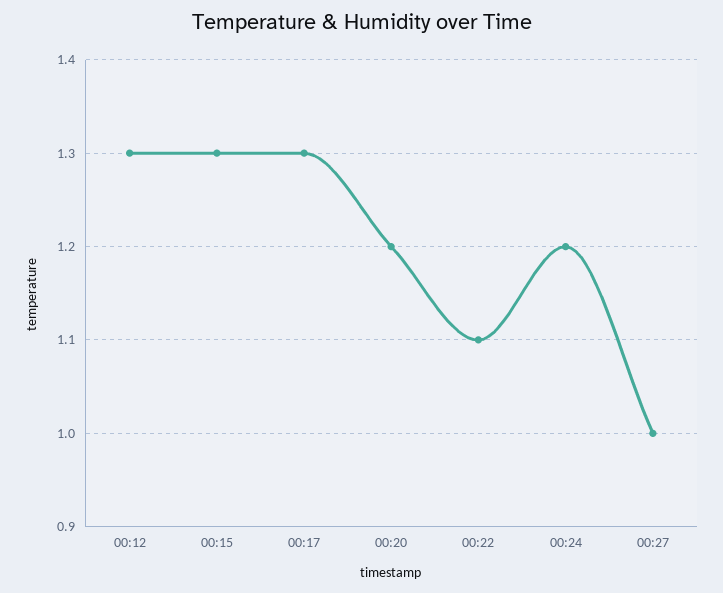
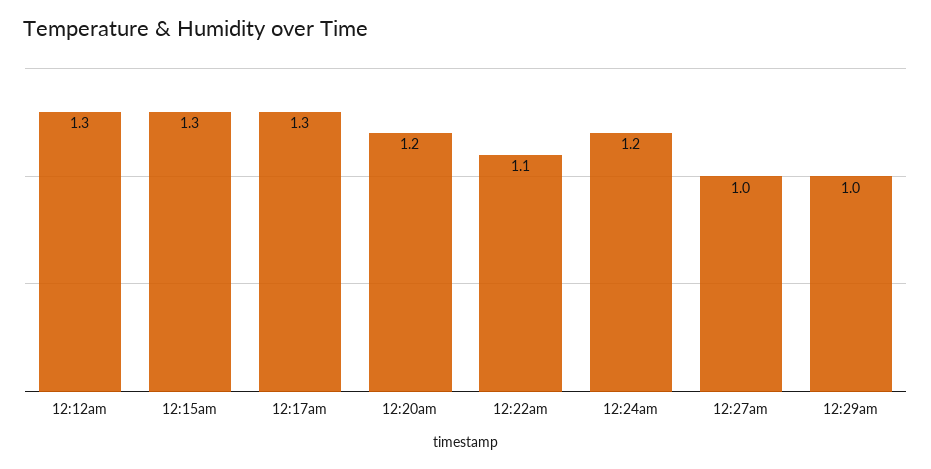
12:29am: none -> 1

